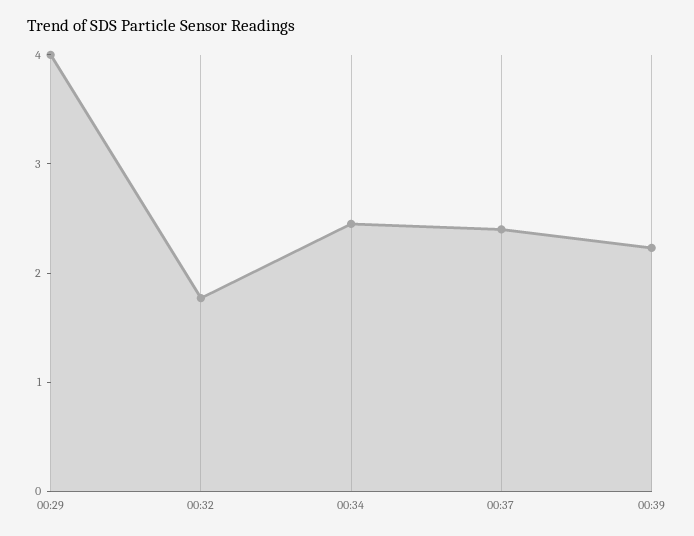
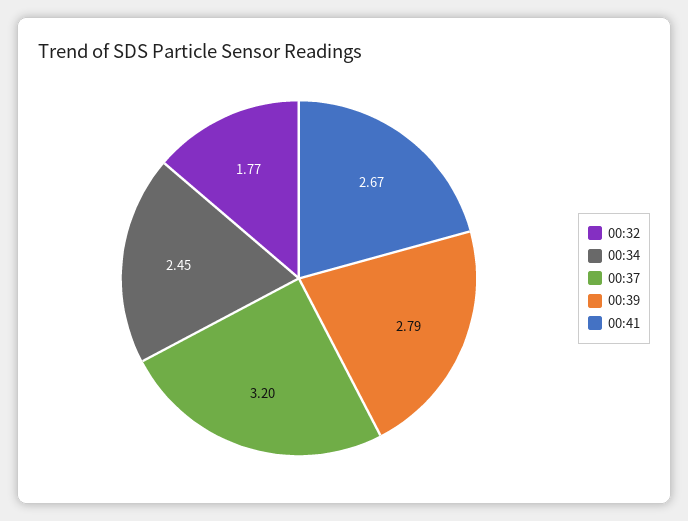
00:29: 4 -> none
00:37: 2.4 -> 3.2
00:39: 2.2 -> 2.79
00:41: none -> 2.67

